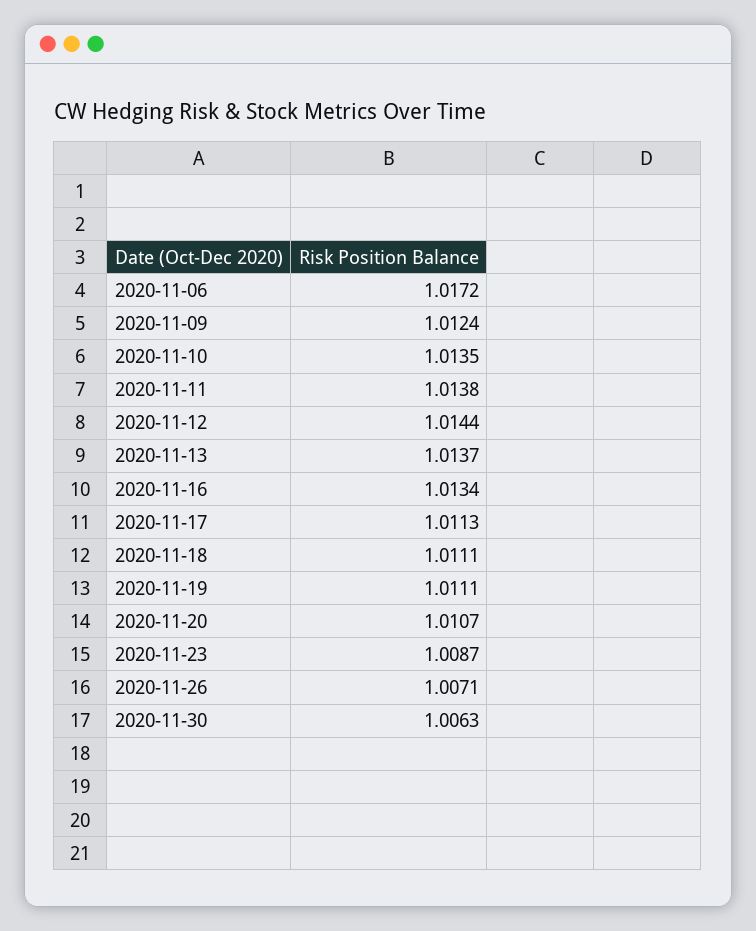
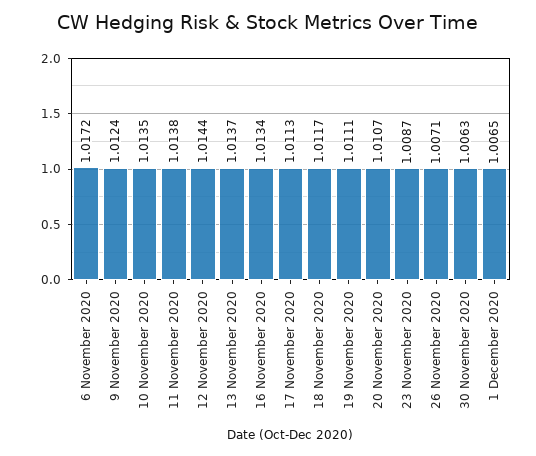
2020-11-18: 1.0111 -> 1.0117
1 December 2020: none -> 1.0065

